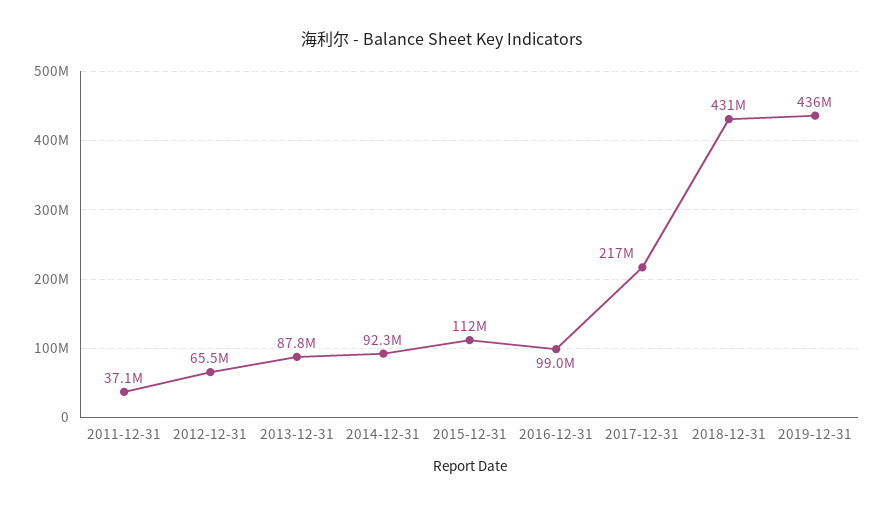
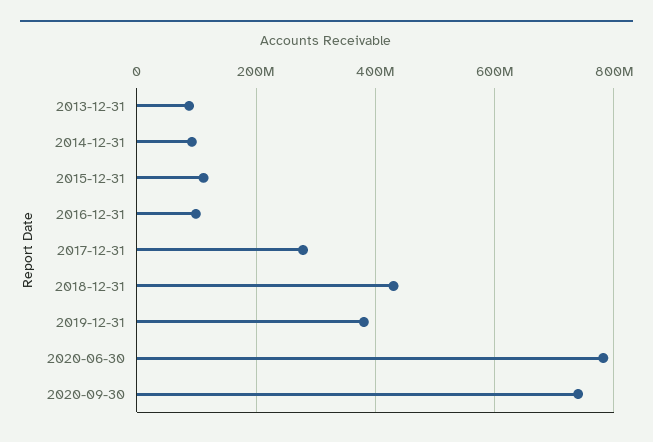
2011-12-31: 37100000 -> none
2012-12-31: 65500000 -> none
2017-12-31: 217000000 -> 280000000
2019-12-31: 436000000 -> 380000000
2020-06-30: none -> 780000000
2020-09-30: none -> 740000000

